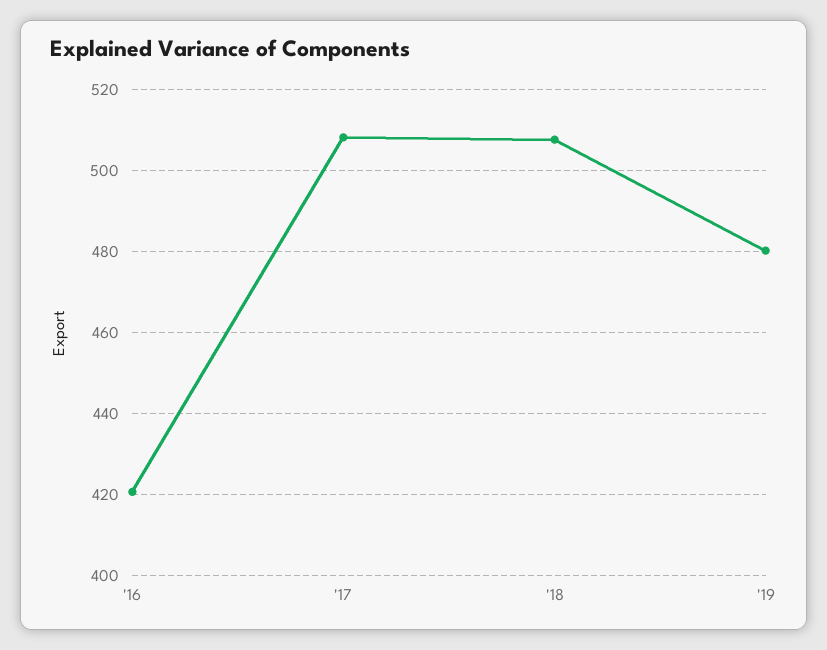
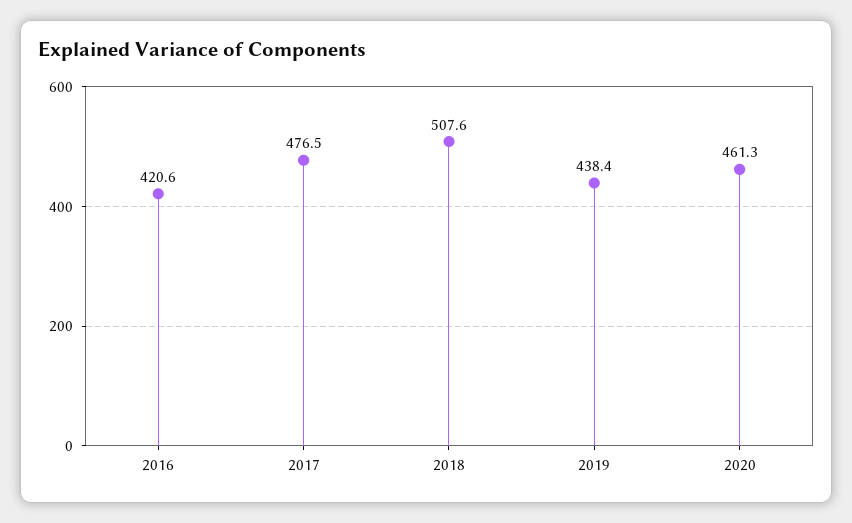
'17: 508 -> 476.5
'19: 480 -> 438.4
2020: none -> 461.3

